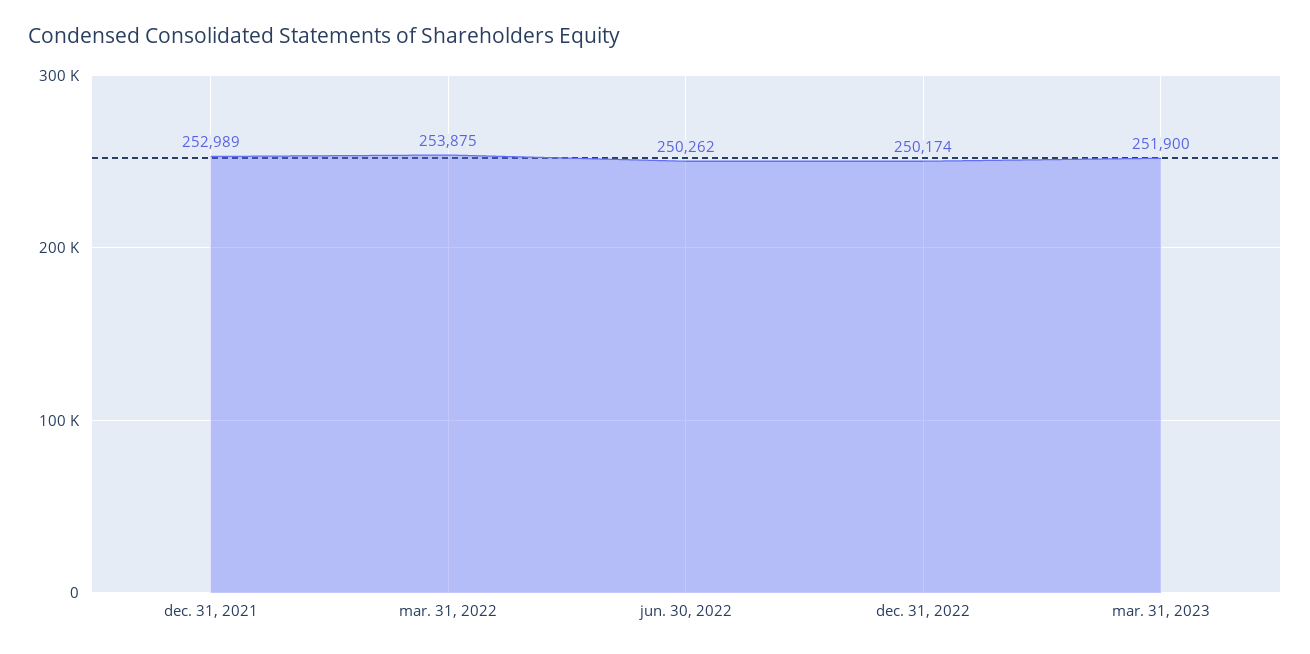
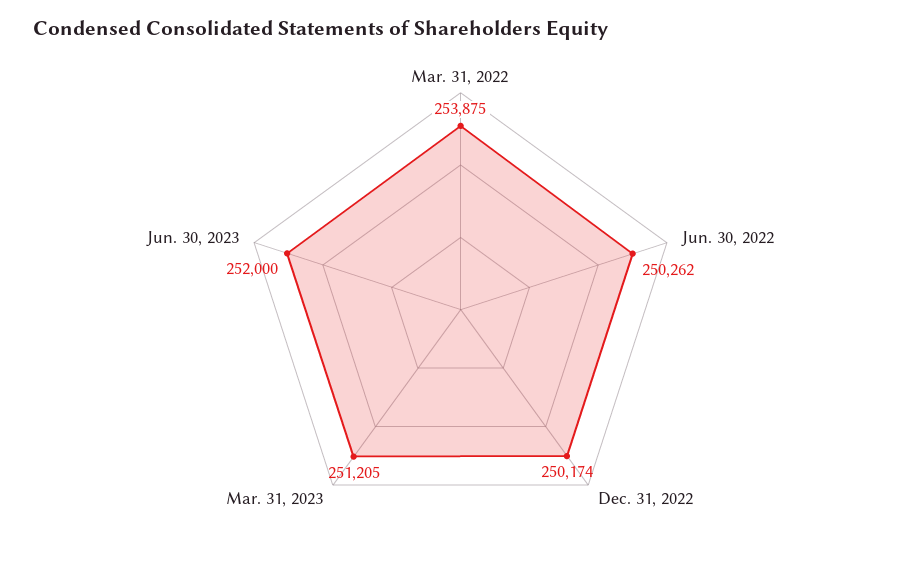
dec. 31, 2021: 252989 -> none
mar. 31, 2023: 251900 -> 251205
Jun. 30, 2023: none -> 252000

